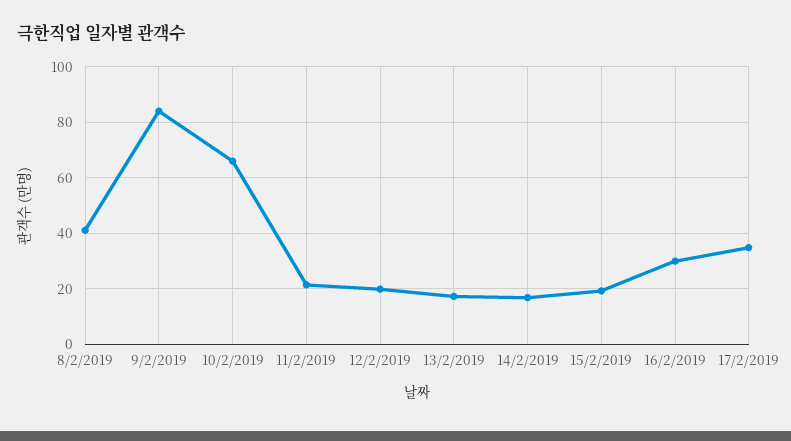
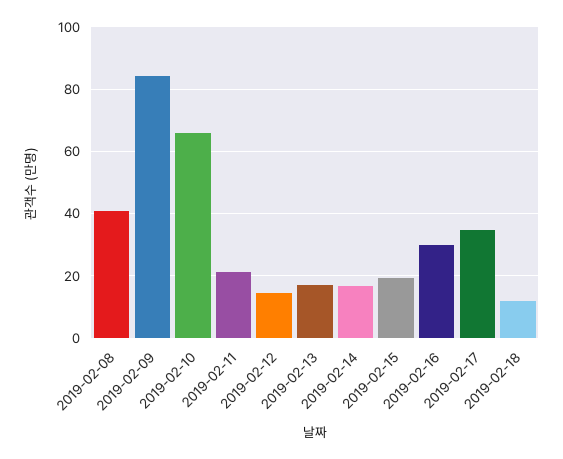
12/2/2019: 20 -> 14
2019-02-18: none -> 12

